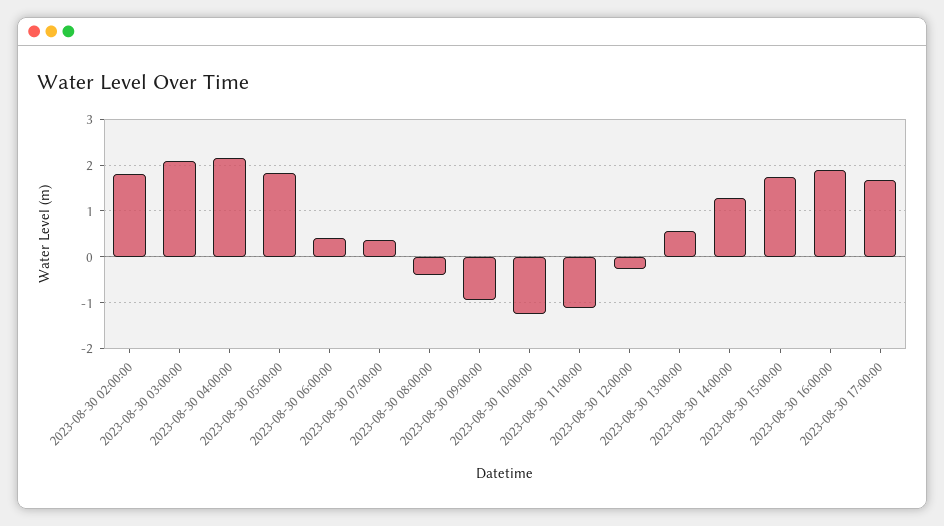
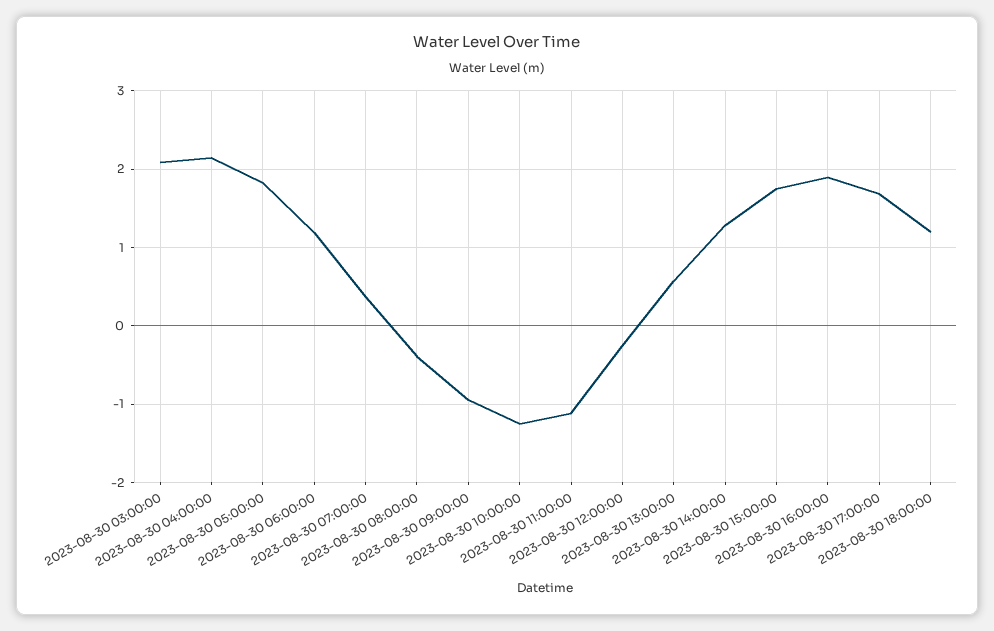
2023-08-30 02:00:00: 1.8 -> none
2023-08-30 06:00:00: 0.4 -> 1.2
2023-08-30 18:00:00: none -> 1.2

